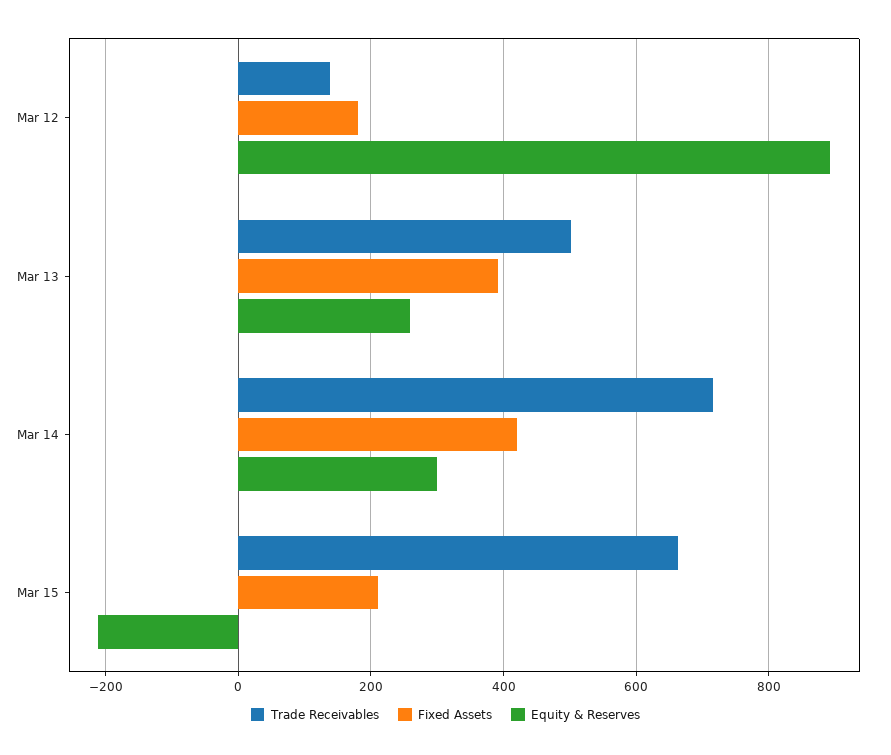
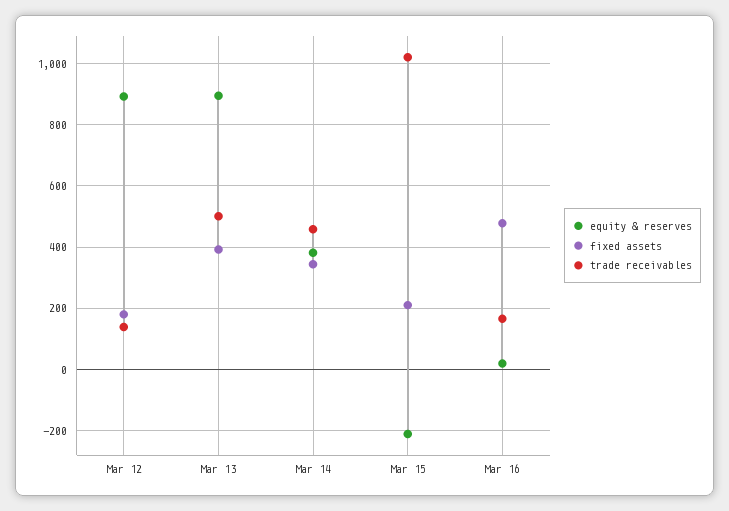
Equity & Reserves, Mar 13: 260 -> 900
Trade Receivables, Mar 14: 720 -> 460
Fixed Assets, Mar 14: 420 -> 340
Equity & Reserves, Mar 14: 300 -> 380
Trade Receivables, Mar 15: 660 -> 1020
Equity & Reserves, Mar 16: none -> 20
Fixed Assets, Mar 16: none -> 480
Trade Receivables, Mar 16: none -> 160

